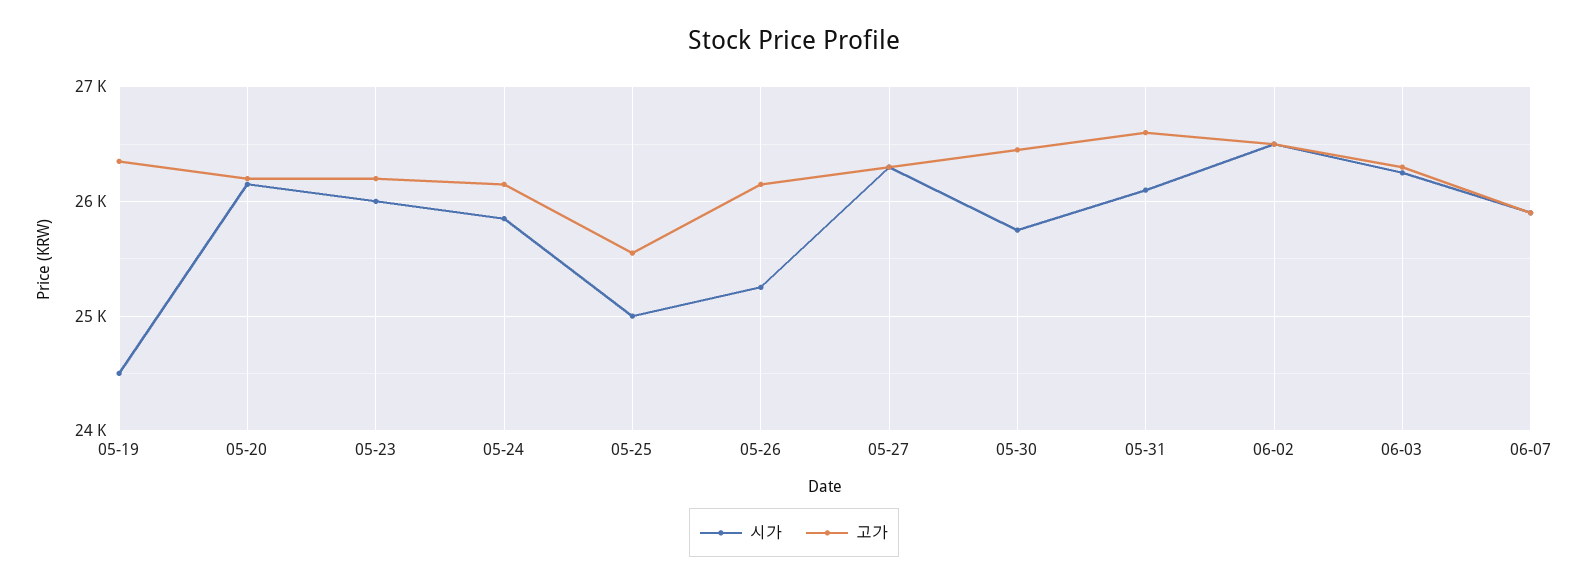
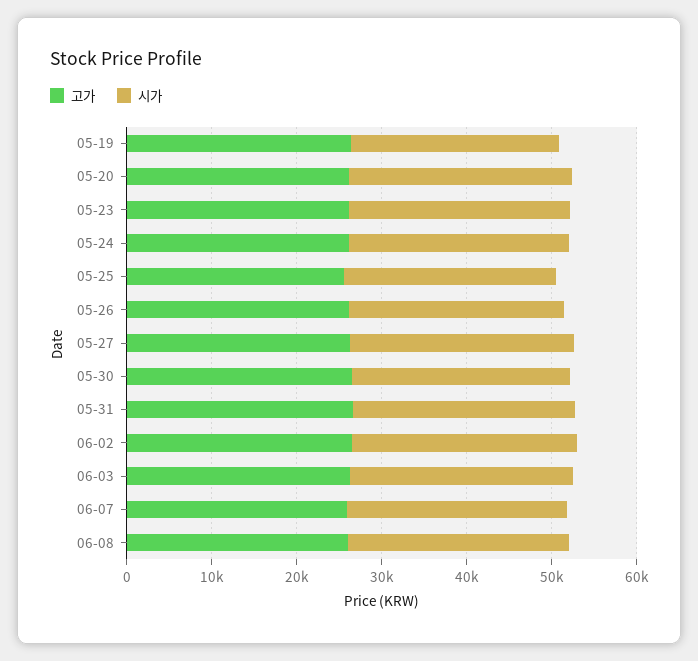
고가, 06-08: none -> 26000
시가, 06-08: none -> 26000

